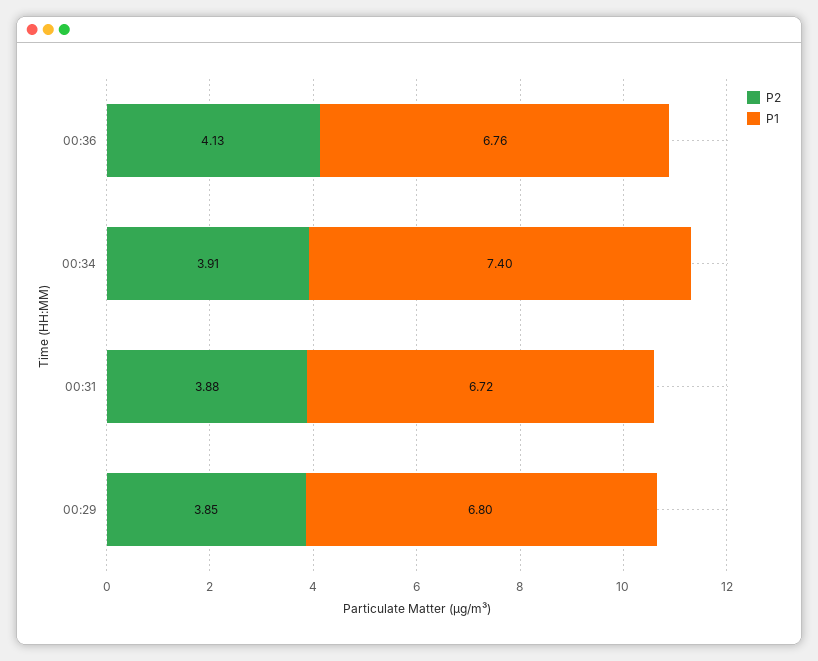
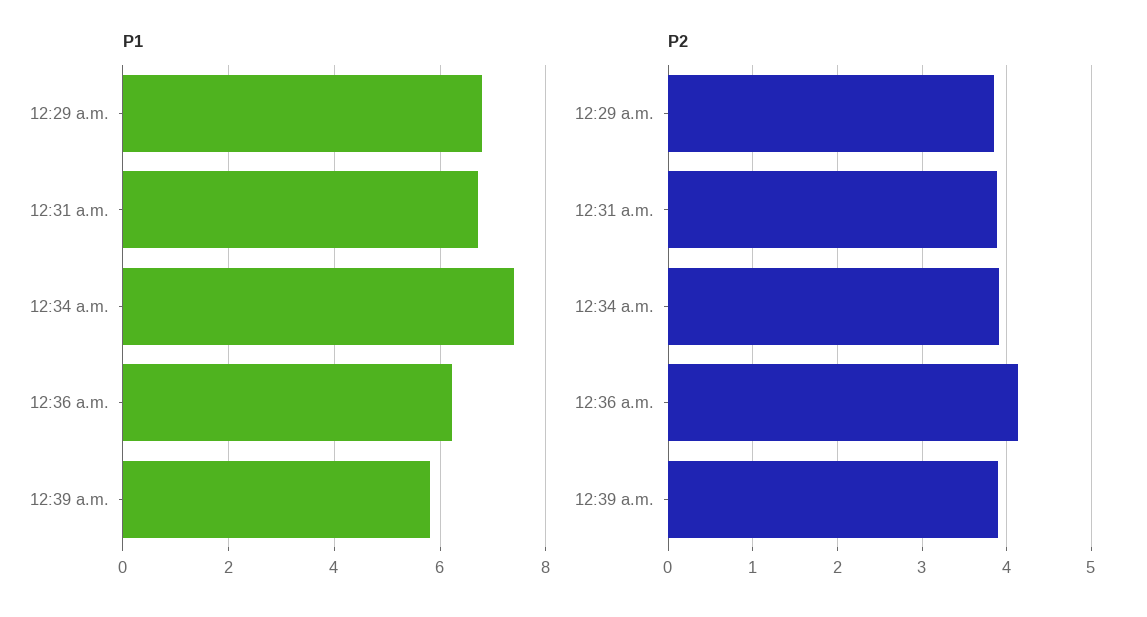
P1, 00:36: 6.76 -> 6.2
P1, 12:39 a.m.: none -> 5.8
P2, 12:39 a.m.: none -> 3.9

